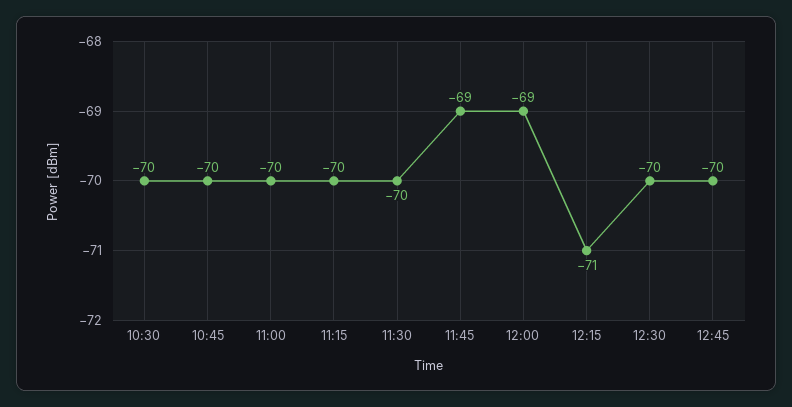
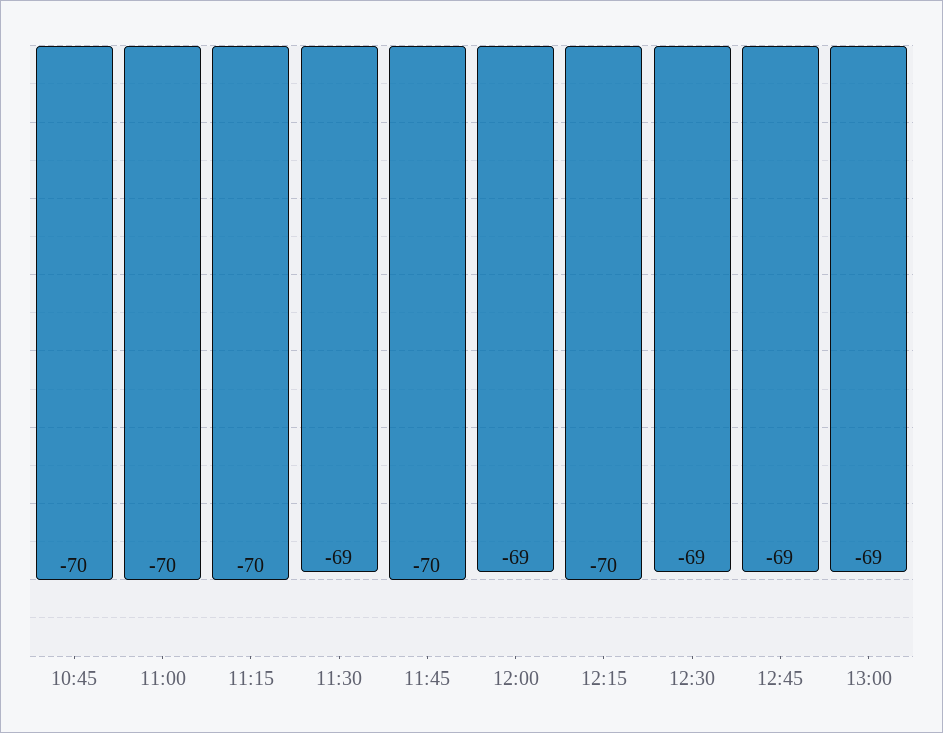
10:30: -70 -> none
11:30: -70 -> -69
11:45: -69 -> -70
12:15: -71 -> -70
12:30: -70 -> -69
12:45: -70 -> -69
13:00: none -> -69

